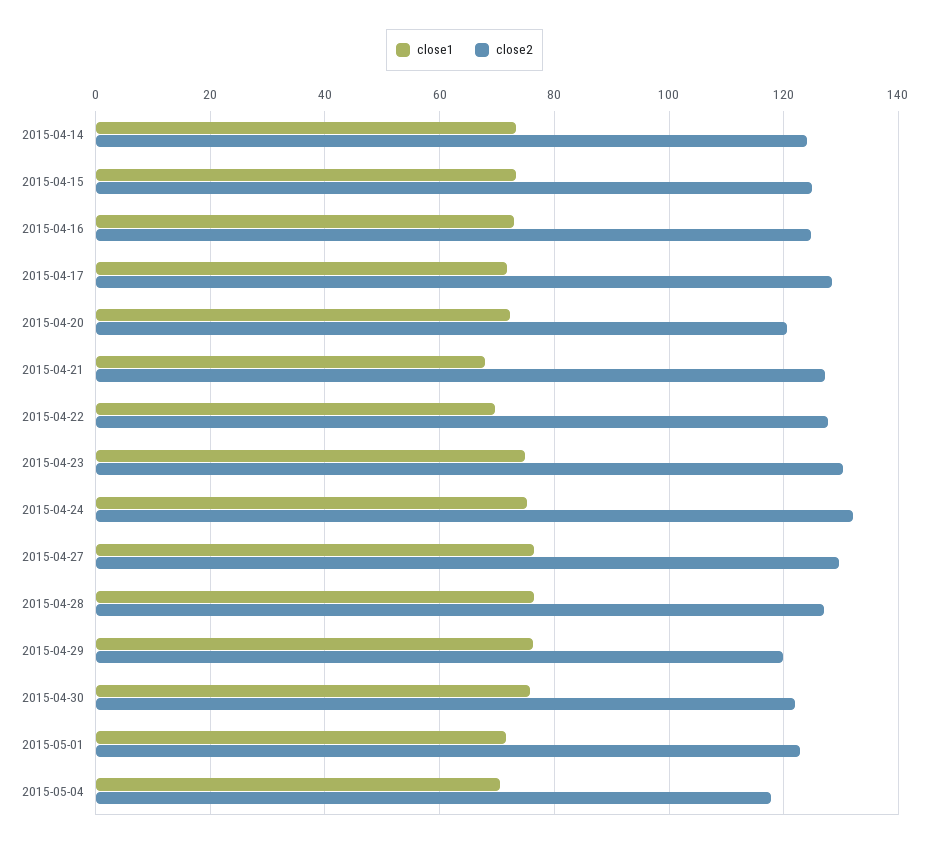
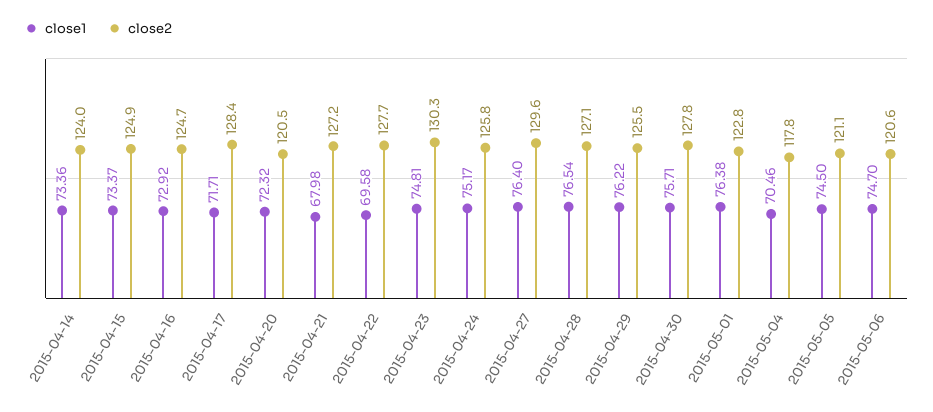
close2, 2015-04-24: 132 -> 125.8
close2, 2015-04-29: 120 -> 125.5
close2, 2015-04-30: 122 -> 127.8
close1, 2015-05-01: 72 -> 76.38
close1, 2015-05-05: none -> 74.5
close2, 2015-05-05: none -> 121.1
close1, 2015-05-06: none -> 74.7
close2, 2015-05-06: none -> 120.6

